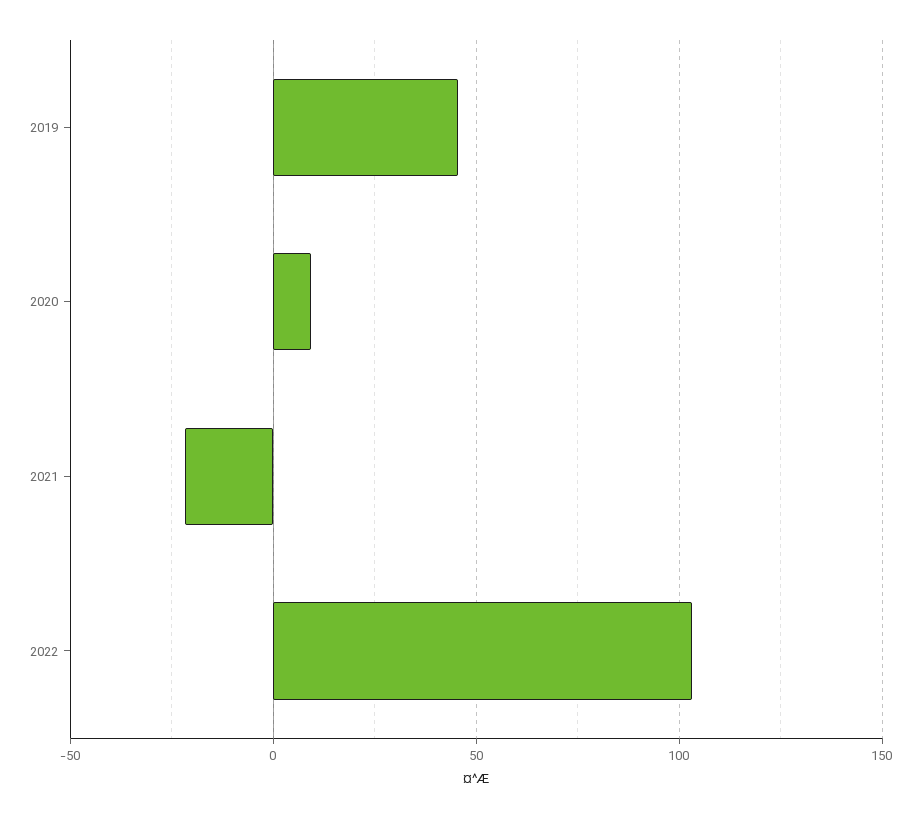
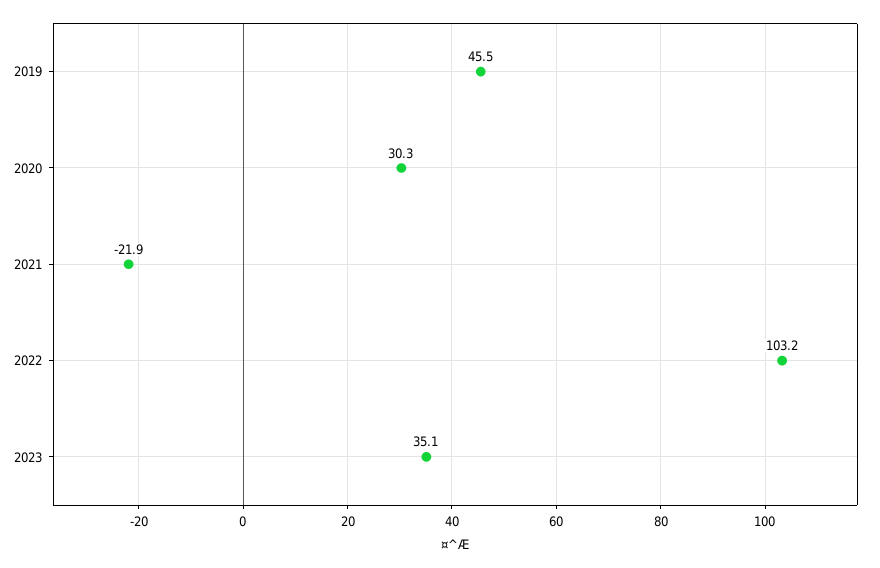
2020: 10 -> 30.3
2023: none -> 35.1

